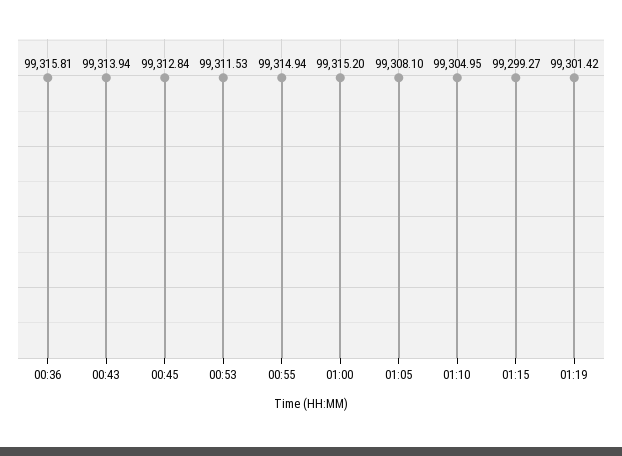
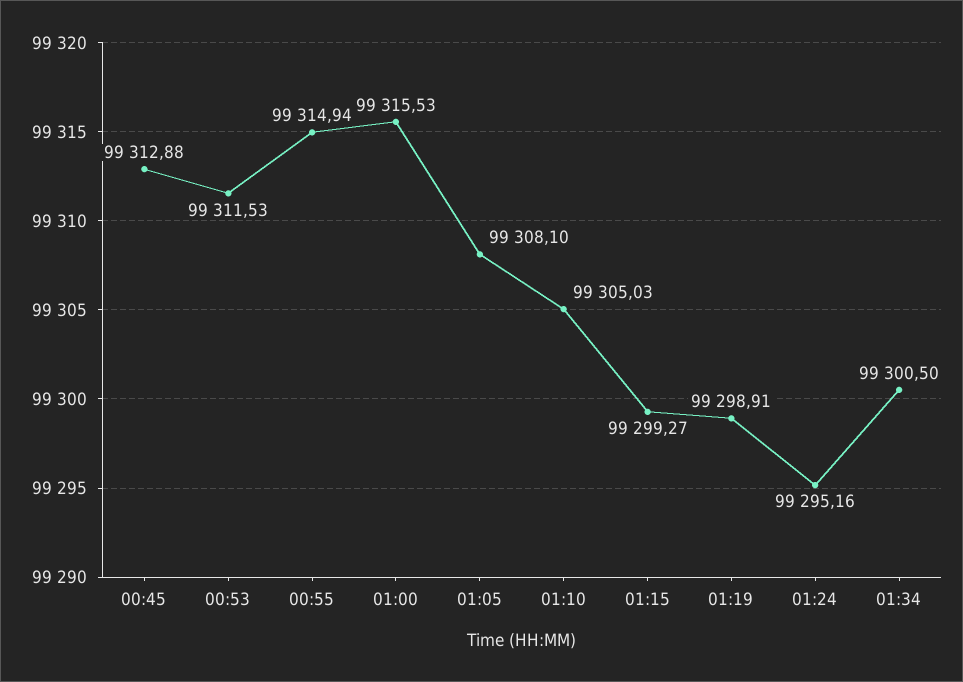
00:36: 99315.81 -> none
00:43: 99313.94 -> none
00:45: 99312.84 -> 99312.88
01:00: 99315.2 -> 99315.53
01:10: 99304.95 -> 99305.03
01:19: 99301.42 -> 99298.91
01:24: none -> 99295.16
01:34: none -> 99300.5

